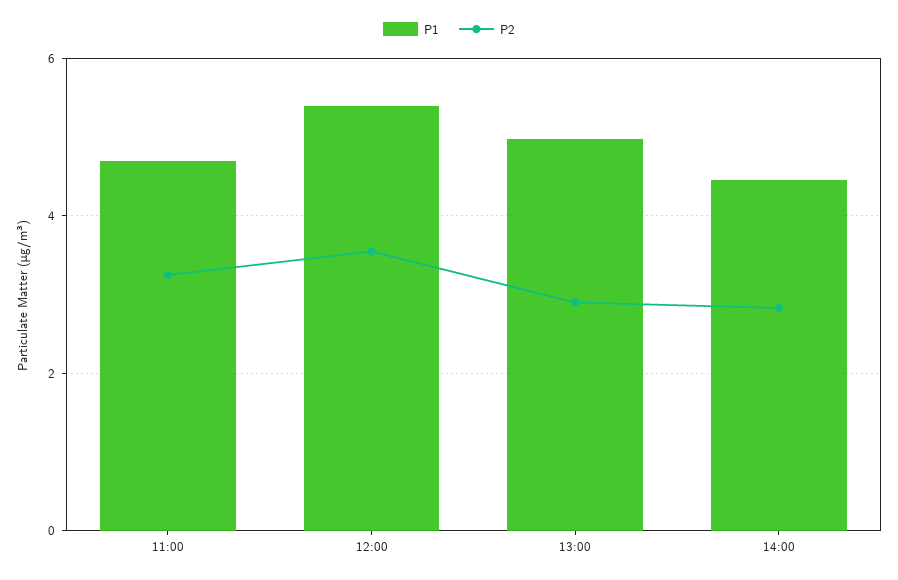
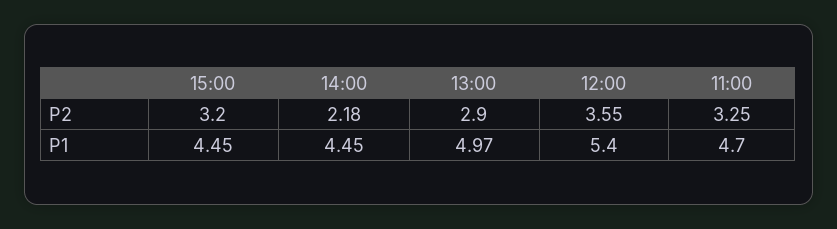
P2, 14:00: 2.8 -> 2.18
P2, 15:00: none -> 3.2
P1, 15:00: none -> 4.45

